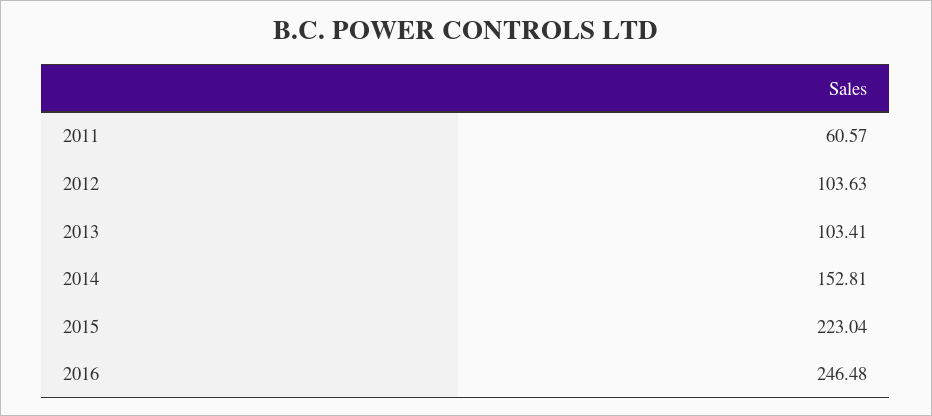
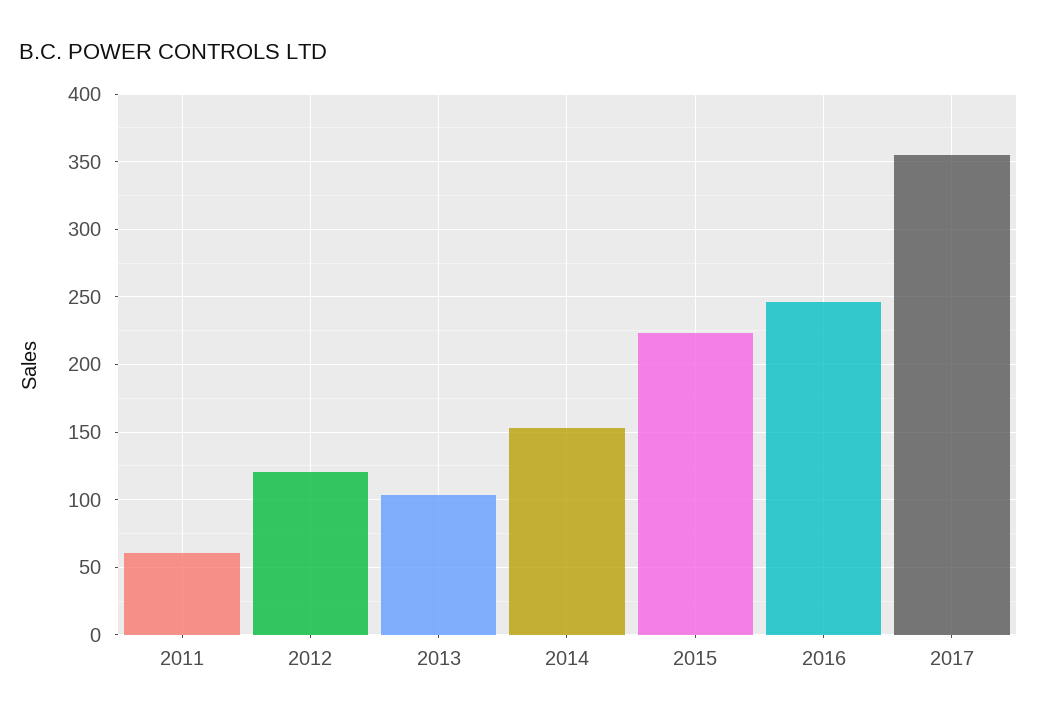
2012: 103.63 -> 120
2017: none -> 355

